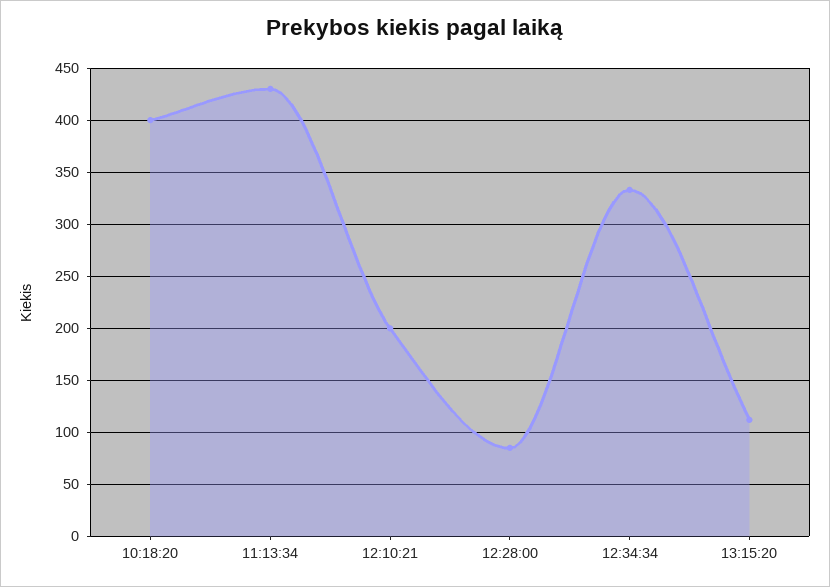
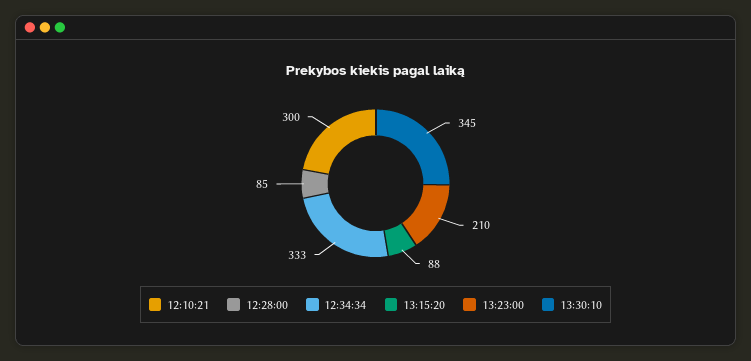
10:18:20: 400 -> none
11:13:34: 430 -> none
12:10:21: 200 -> 300
13:15:20: 110 -> 88
13:23:00: none -> 210
13:30:10: none -> 345

